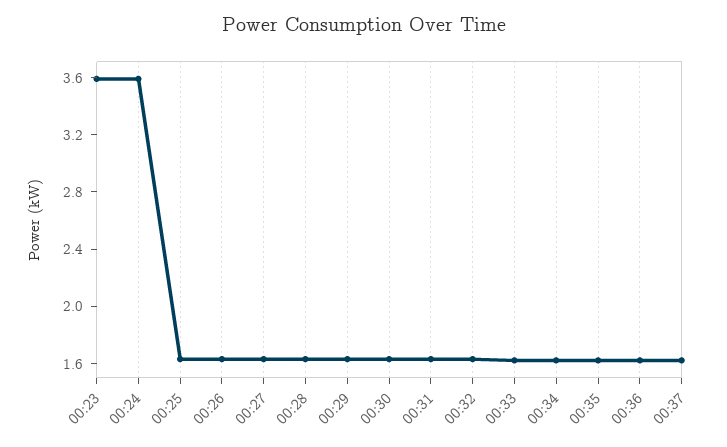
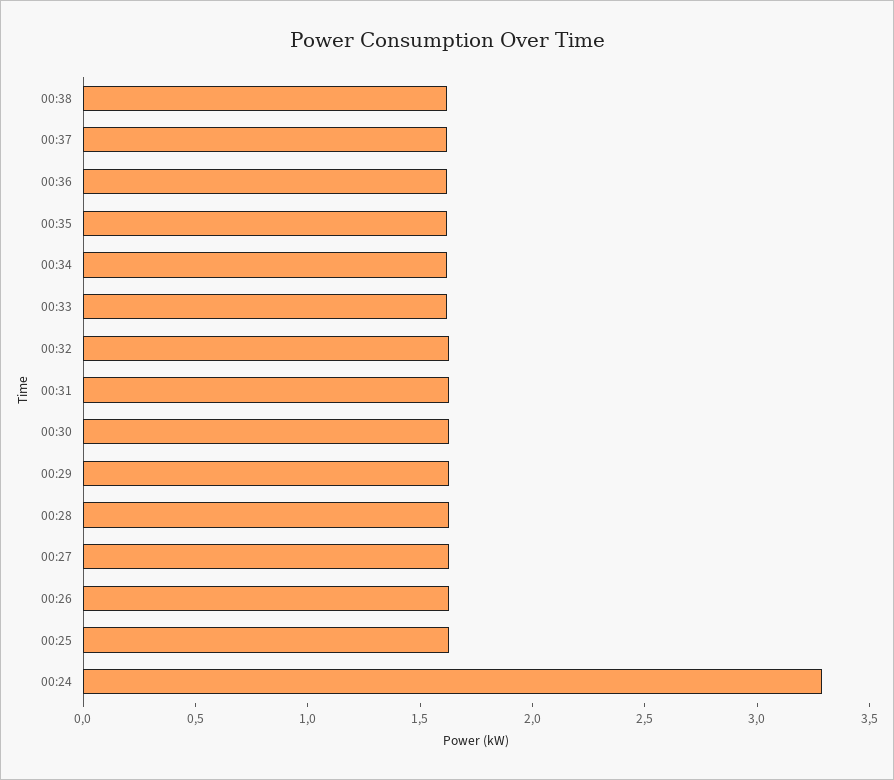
00:23: 3.6 -> none
00:24: 3.6 -> 3.3
00:38: none -> 1.6

